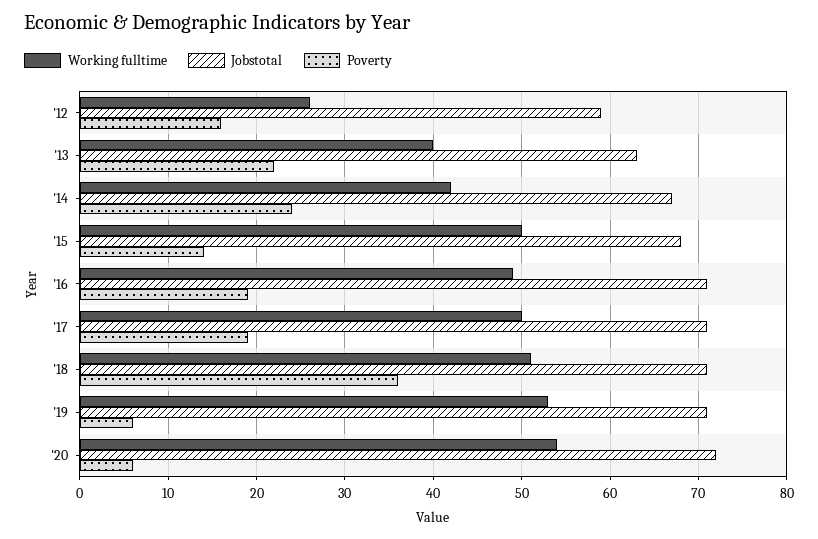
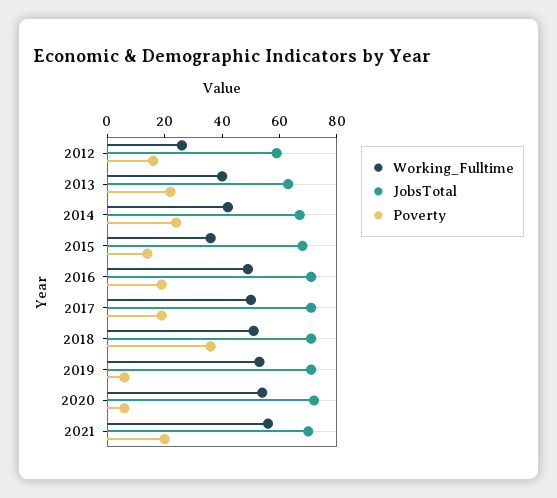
Working fulltime, '15: 50 -> 35
Working fulltime, 2021: none -> 55
Jobstotal, 2021: none -> 70
Poverty, 2021: none -> 20

